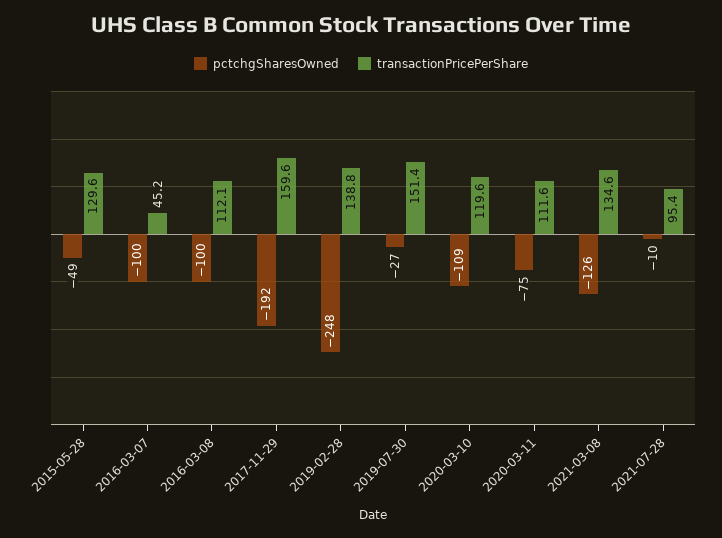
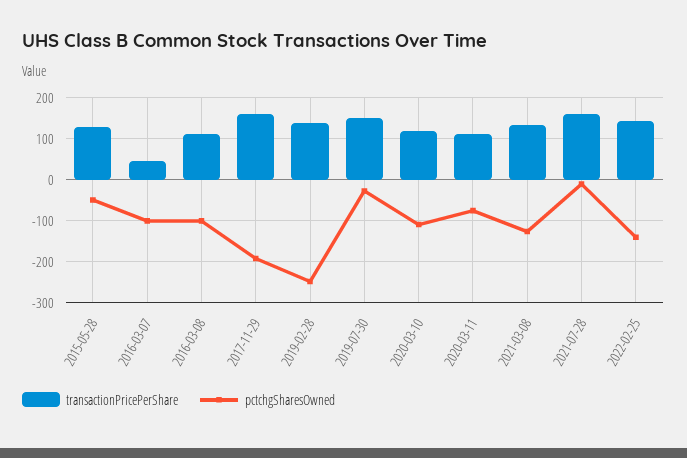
transactionPricePerShare, 2021-07-28: 95.4 -> 160
transactionPricePerShare, 2022-02-25: none -> 140
pctchgSharesOwned, 2022-02-25: none -> -140

